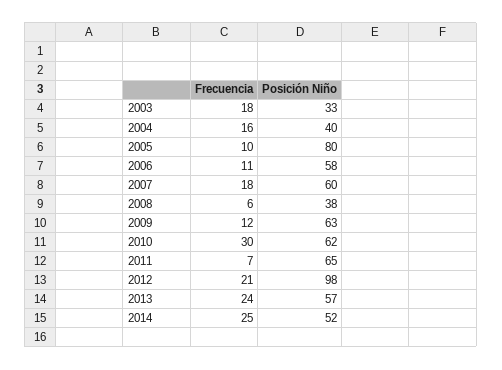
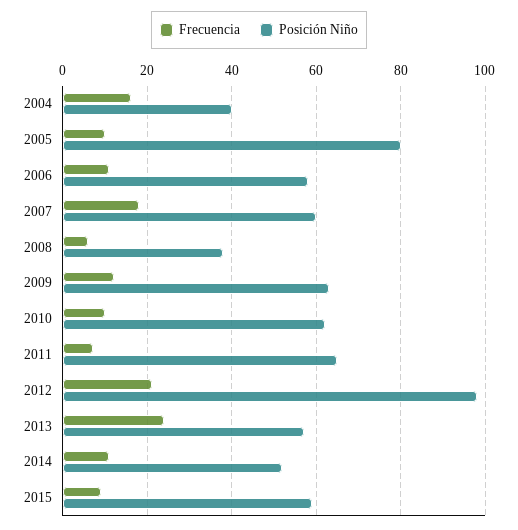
Frecuencia, 2003: 18 -> none
Posición Niño, 2003: 33 -> none
Frecuencia, 2010: 30 -> 10
Frecuencia, 2014: 25 -> 10
Frecuencia, 2015: none -> 10
Posición Niño, 2015: none -> 60

